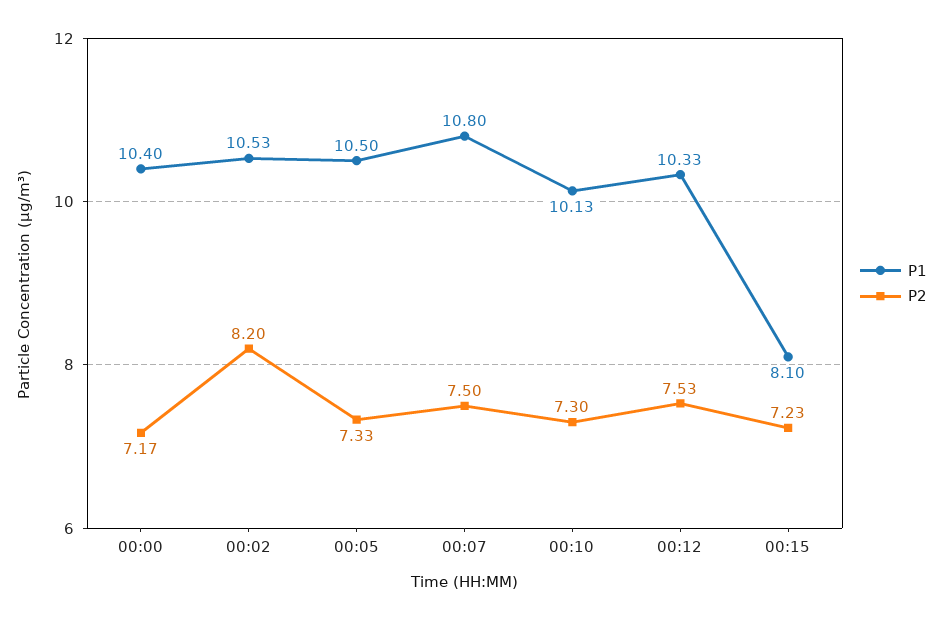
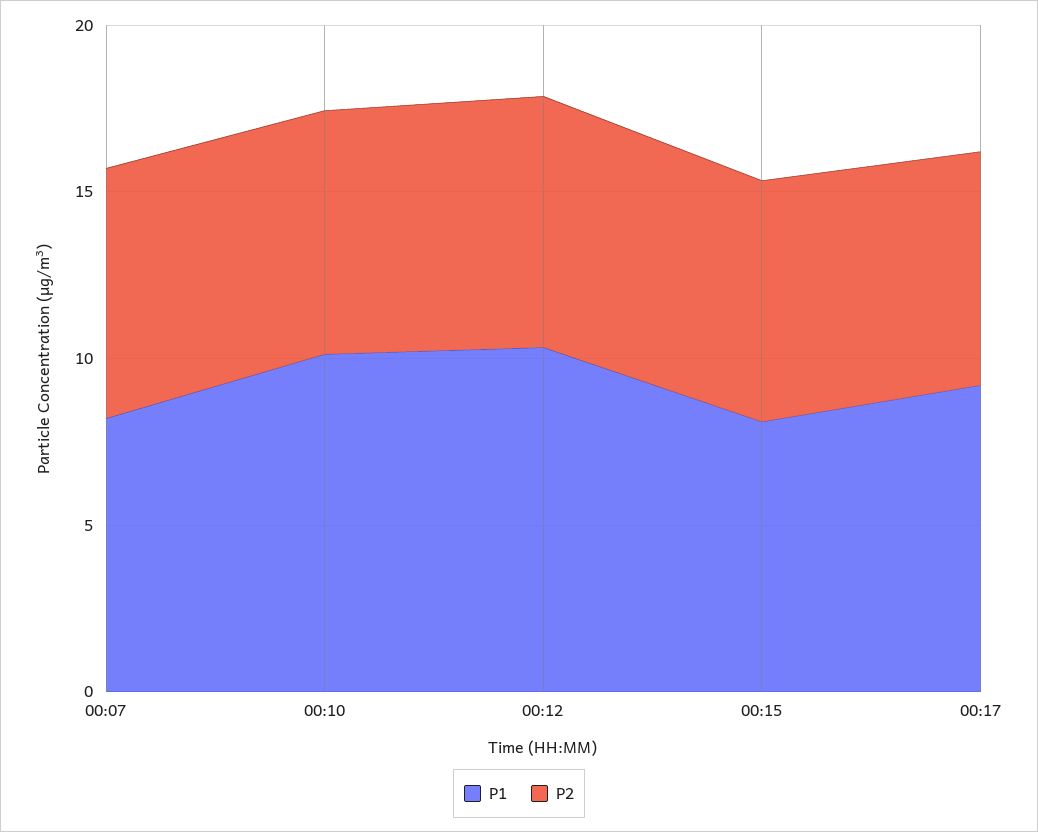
P1, 00:00: 10.4 -> none
P2, 00:00: 7.17 -> none
P1, 00:02: 10.53 -> none
P2, 00:02: 8.2 -> none
P1, 00:05: 10.5 -> none
P2, 00:05: 7.33 -> none
P1, 00:07: 10.8 -> 8
P1, 00:17: none -> 9
P2, 00:17: none -> 7

